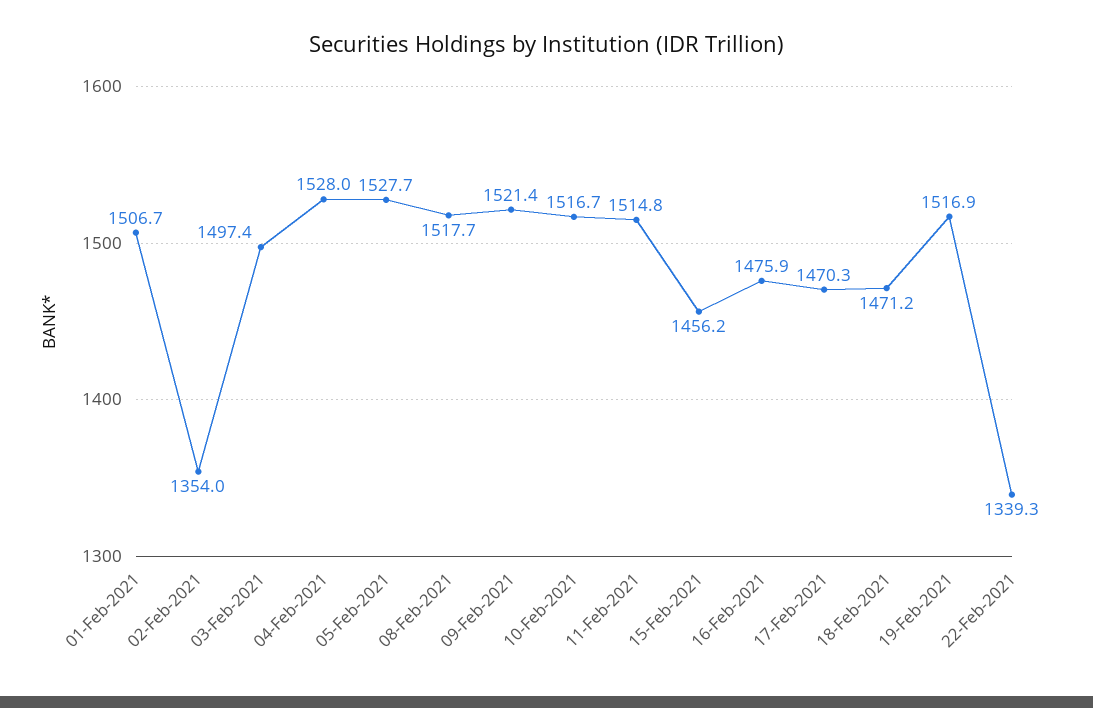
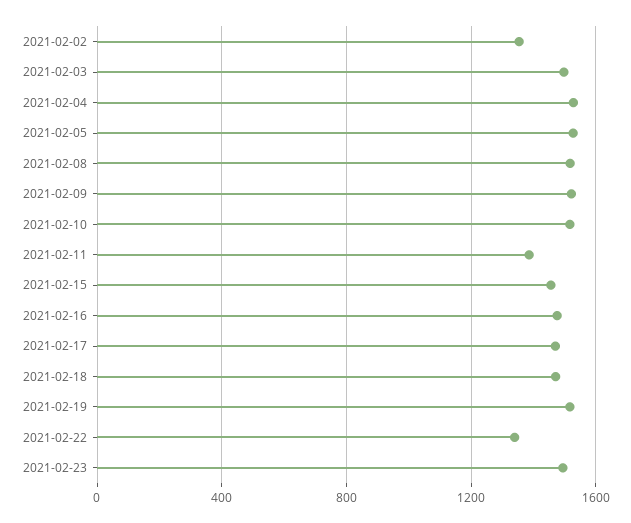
01-Feb-2021: 1506.7 -> none
11-Feb-2021: 1514.8 -> 1400
2021-02-23: none -> 1500

